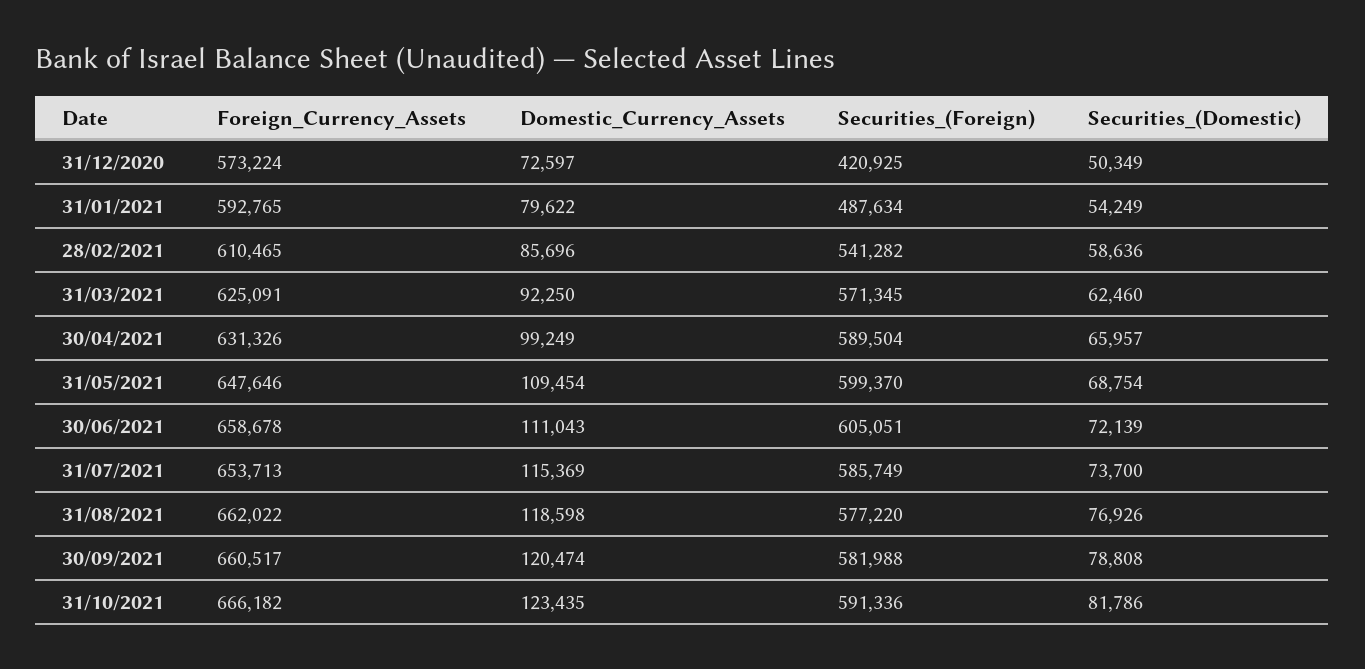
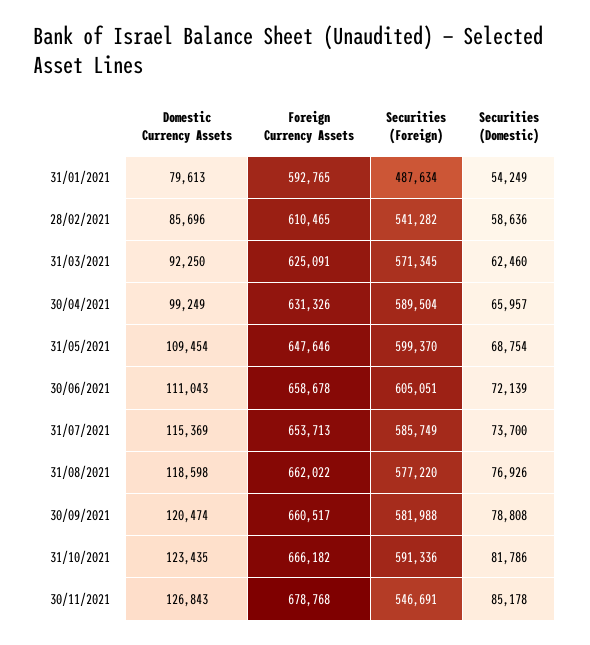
Foreign_Currency_Assets, 31/12/2020: 573224 -> none
Domestic_Currency_Assets, 31/12/2020: 72597 -> none
Securities_(Foreign), 31/12/2020: 420925 -> none
Securities_(Domestic), 31/12/2020: 50349 -> none
Domestic_Currency_Assets, 31/01/2021: 79622 -> 79613
Domestic_Currency_Assets, 30/11/2021: none -> 126843
Foreign_Currency_Assets, 30/11/2021: none -> 678768
Securities_(Foreign), 30/11/2021: none -> 546691
Securities_(Domestic), 30/11/2021: none -> 85178

